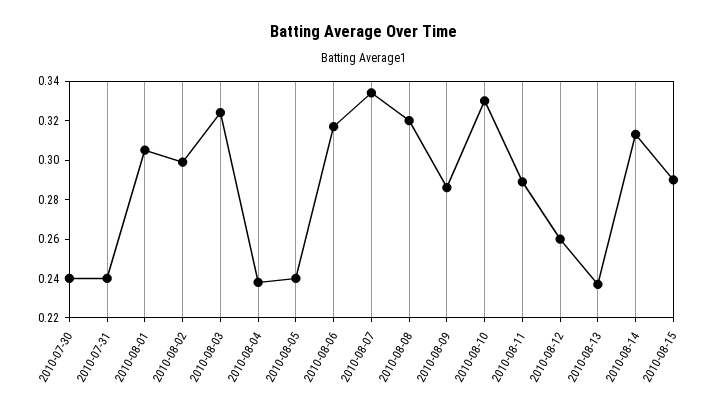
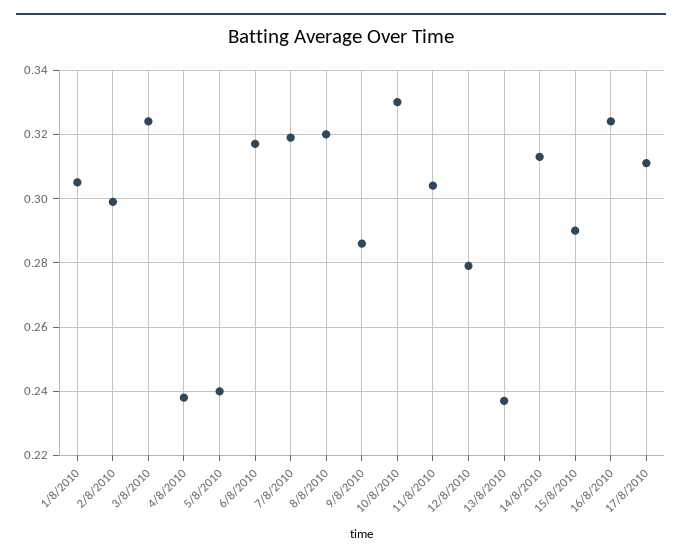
2010-07-30: 0.24 -> none
2010-07-31: 0.24 -> none
2010-08-07: 0.335 -> 0.32
2010-08-11: 0.29 -> 0.305
2010-08-12: 0.26 -> 0.28
16/8/2010: none -> 0.325
17/8/2010: none -> 0.31

